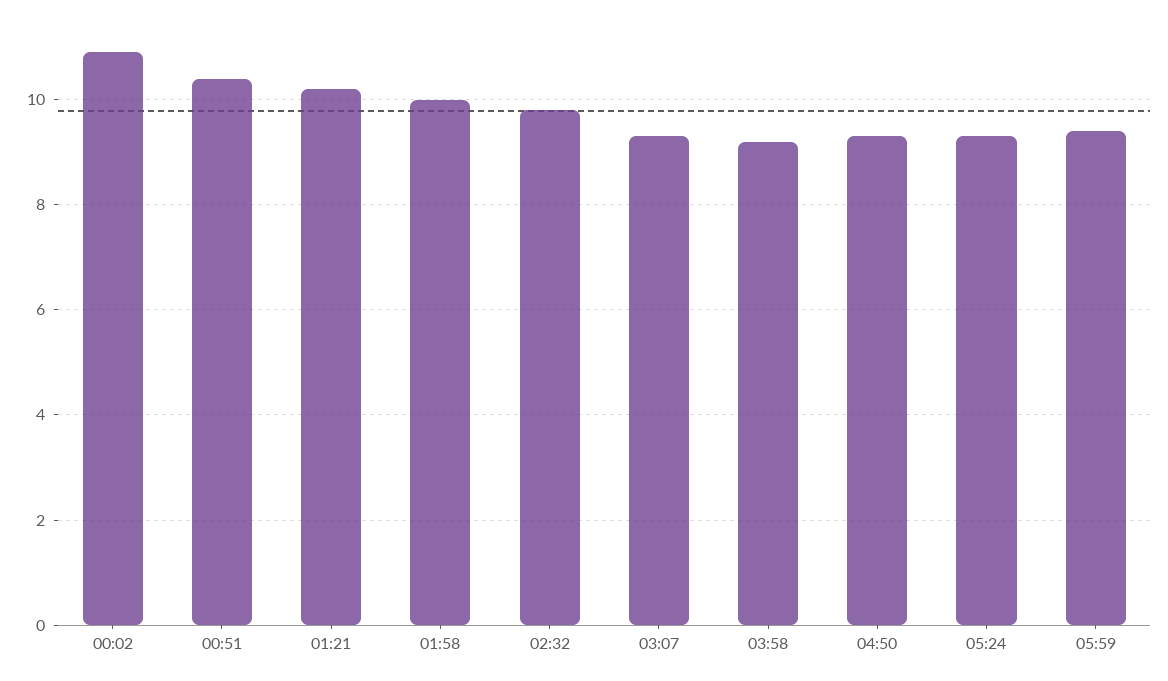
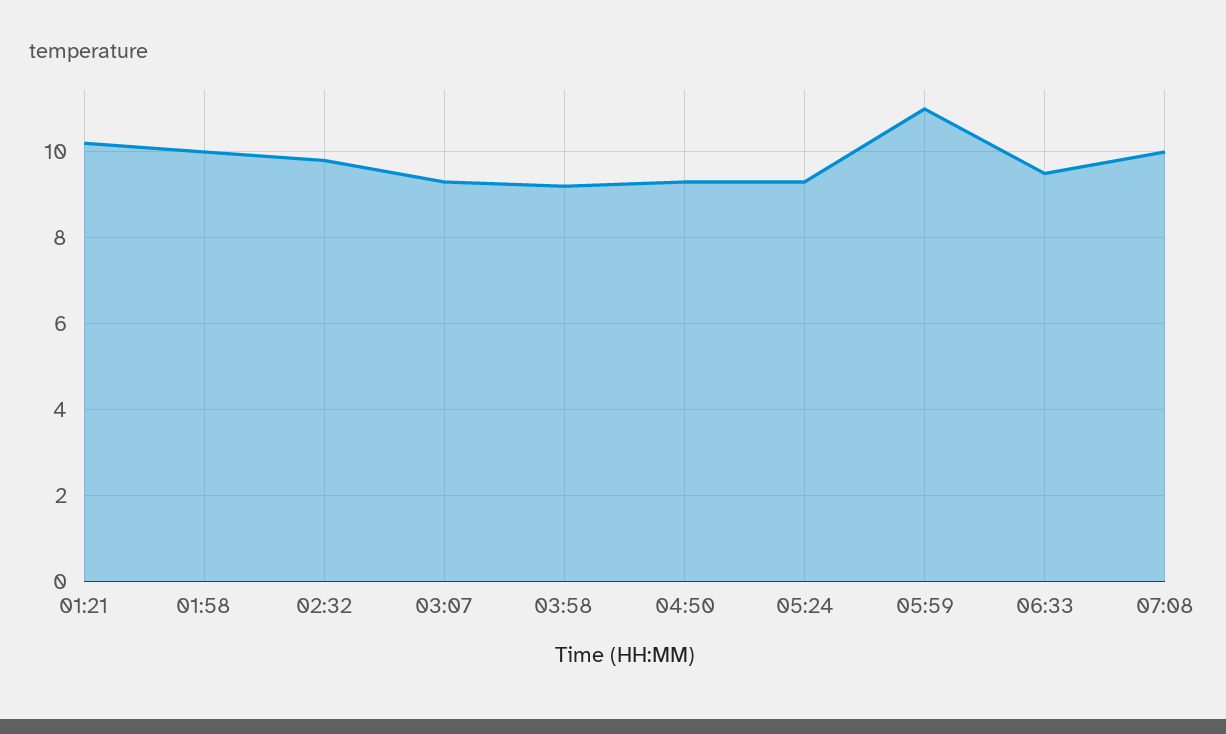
00:02: 11 -> none
00:51: 10.5 -> none
05:59: 9.5 -> 11
06:33: none -> 9.5
07:08: none -> 10

